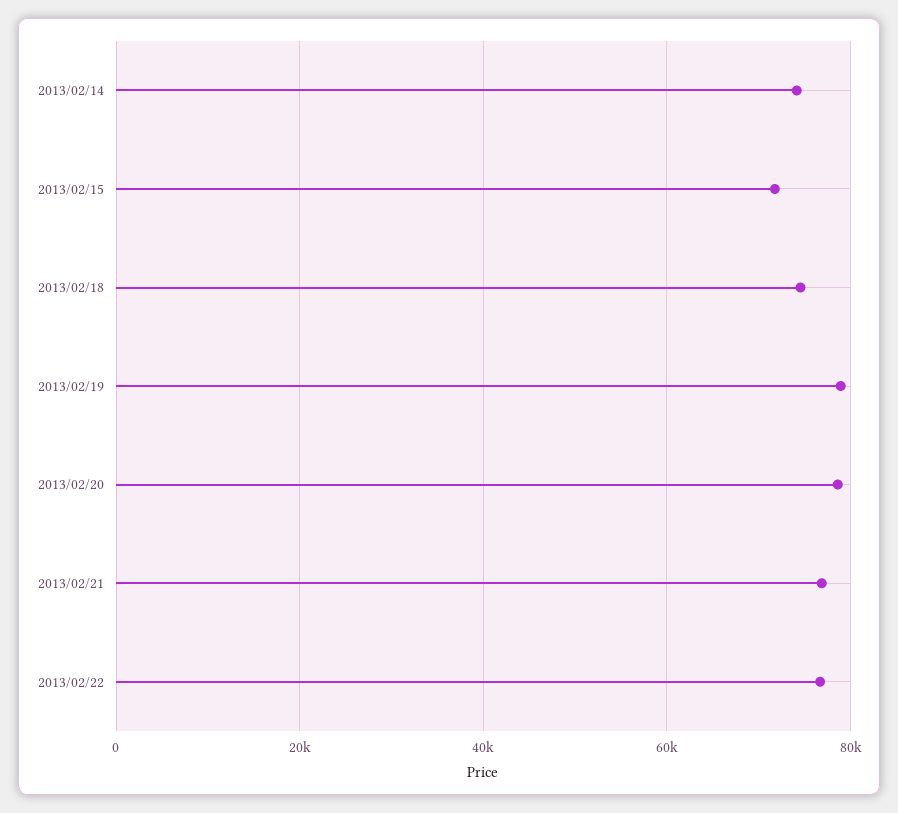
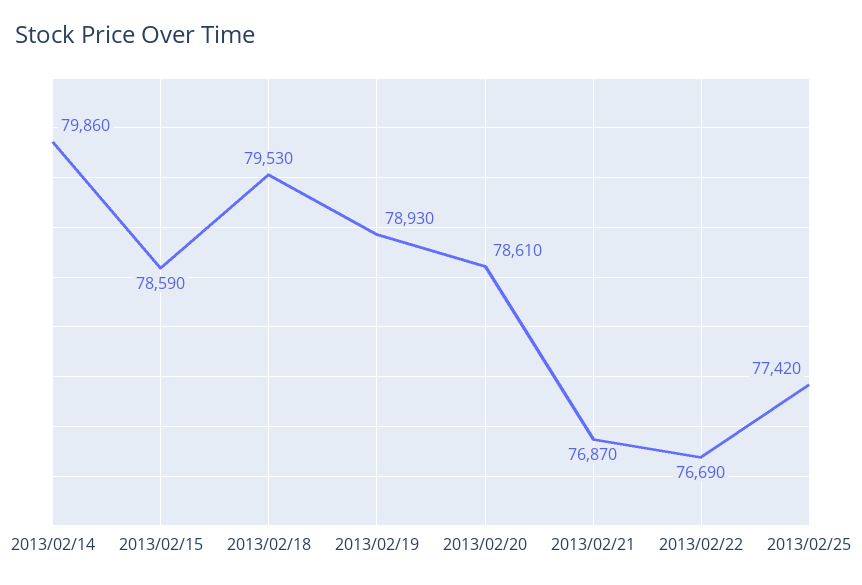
2013/02/14: 74000 -> 79860
2013/02/15: 72000 -> 78590
2013/02/18: 74000 -> 79530
2013/02/25: none -> 77420

